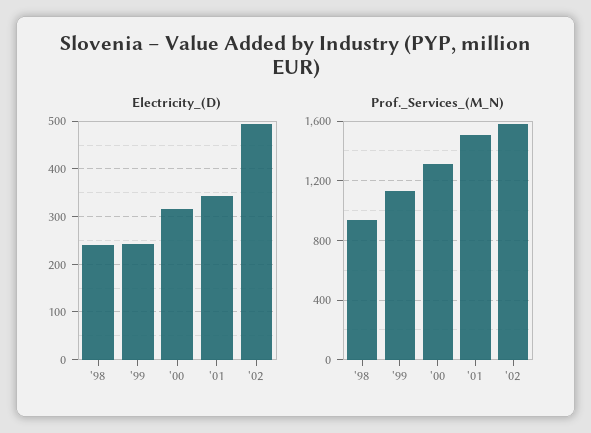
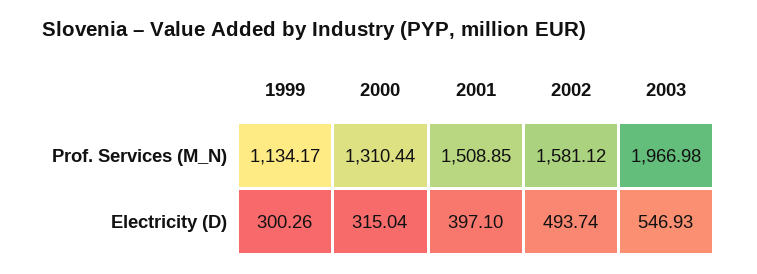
Electricity_(D), '98: 240 -> none
Electricity_(D), '99: 240 -> 300.26
Electricity_(D), '01: 340 -> 397.1
Prof._Services_(M_N), '98: 950 -> none
Prof._Services_(M_N), 2003: none -> 1966.98
Electricity_(D), 2003: none -> 546.93

